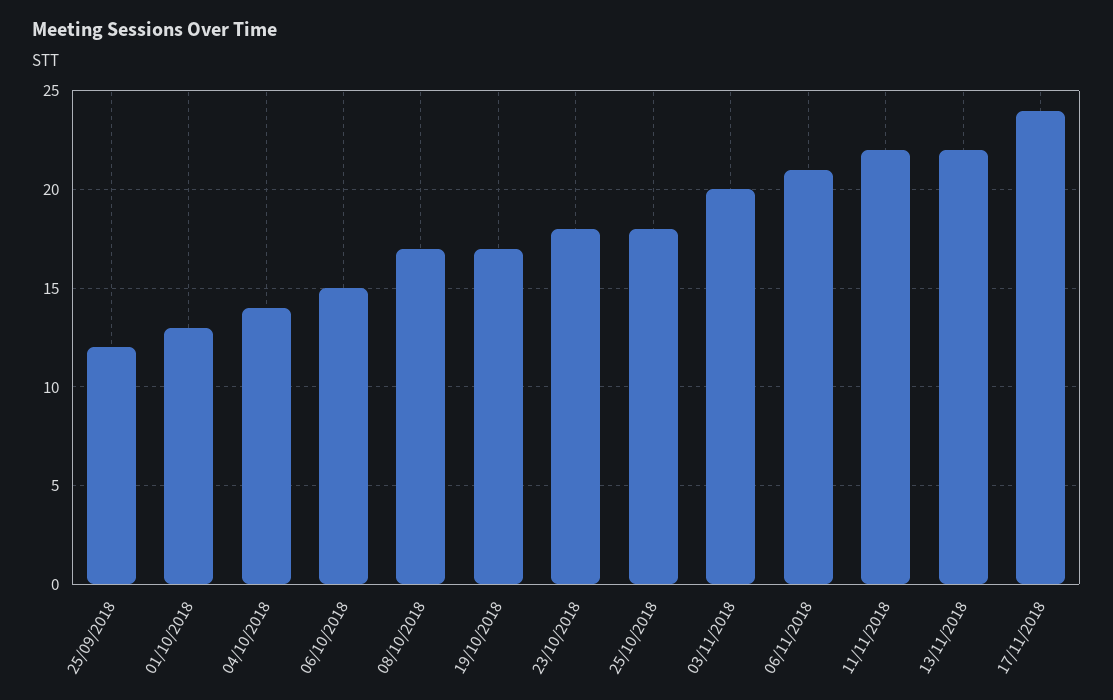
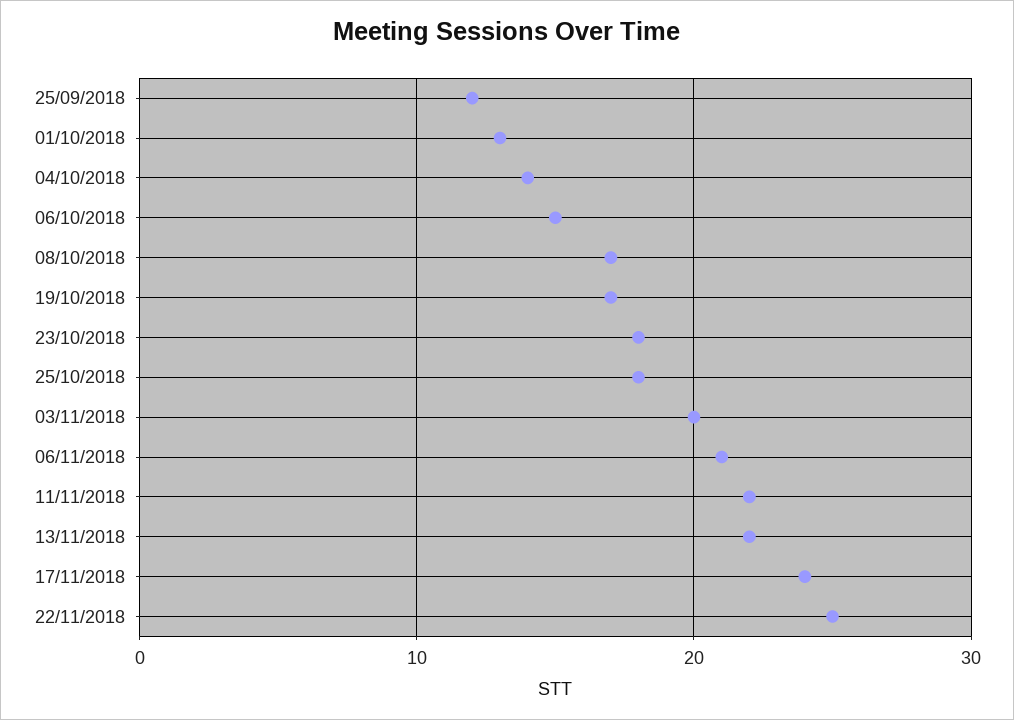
22/11/2018: none -> 25

